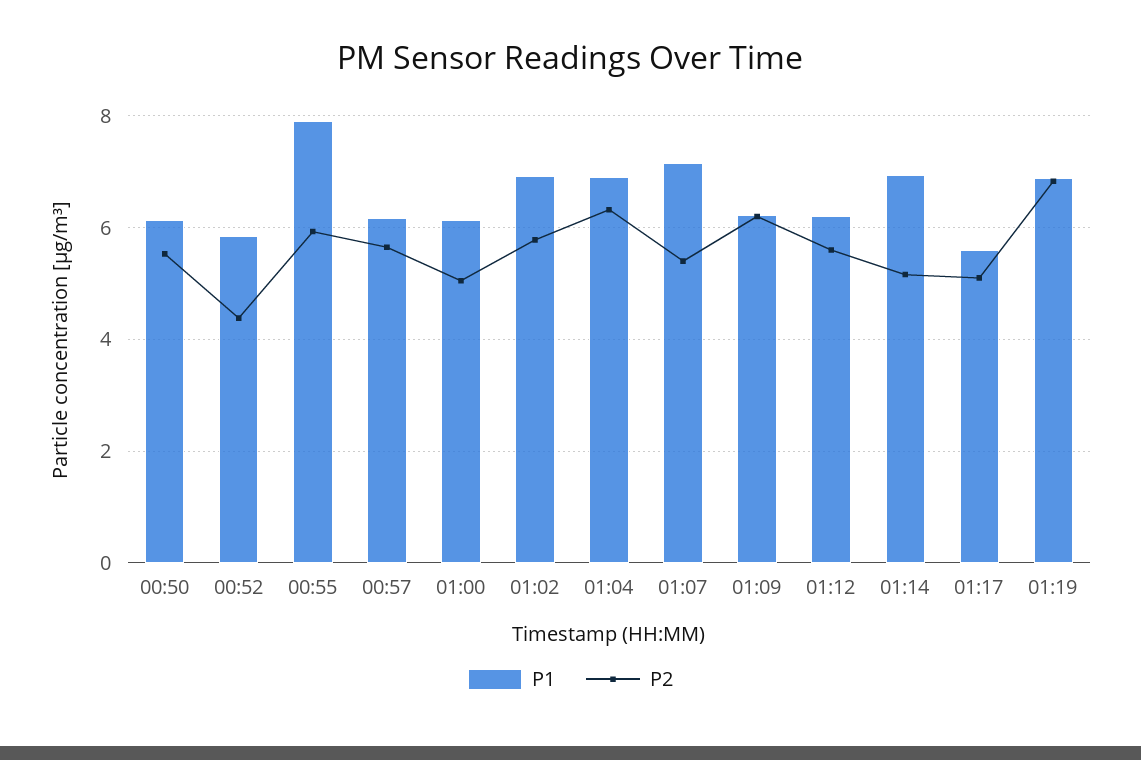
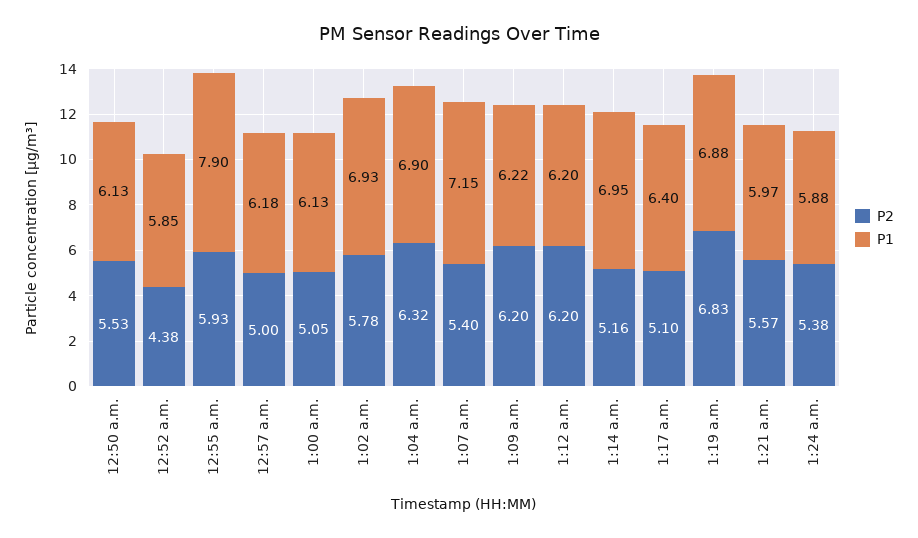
P2, 00:57: 5.6 -> 5
P2, 01:12: 5.6 -> 6.2
P1, 01:17: 5.6 -> 6.4
P2, 1:21 a.m.: none -> 5.57
P1, 1:21 a.m.: none -> 5.97
P2, 1:24 a.m.: none -> 5.38
P1, 1:24 a.m.: none -> 5.88

